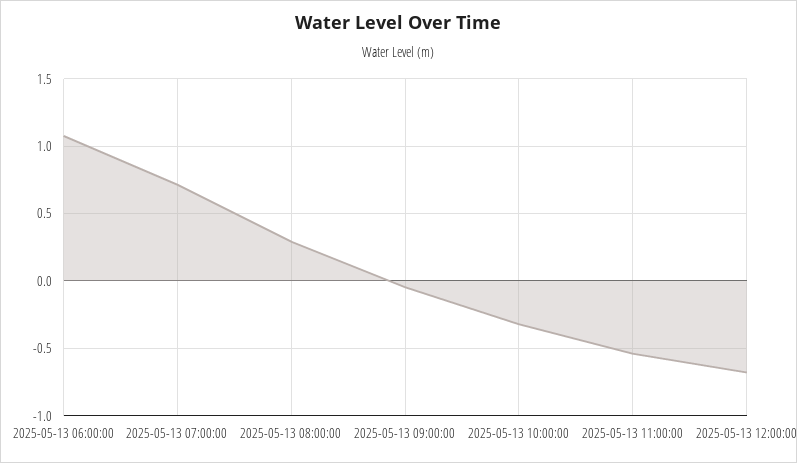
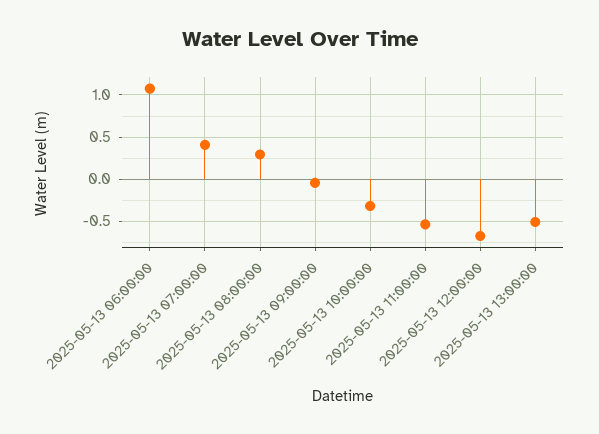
2025-05-13 07:00:00: 0.7 -> 0.4
2025-05-13 13:00:00: none -> -0.5

